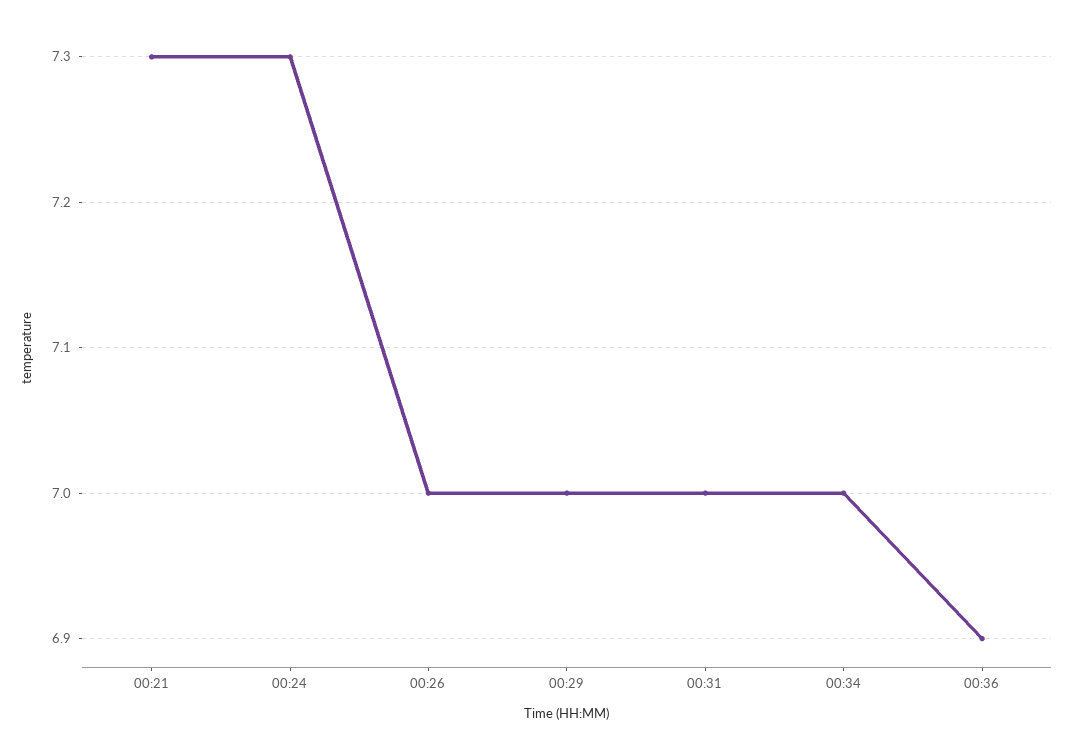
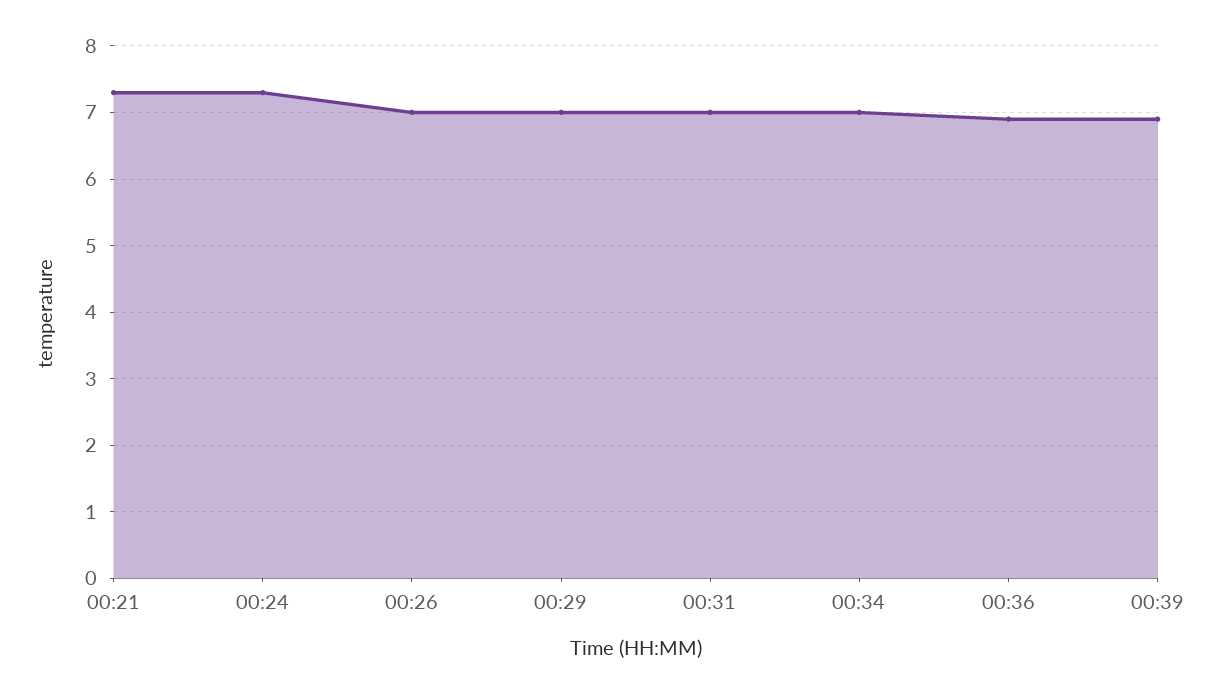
00:39: none -> 6.9

